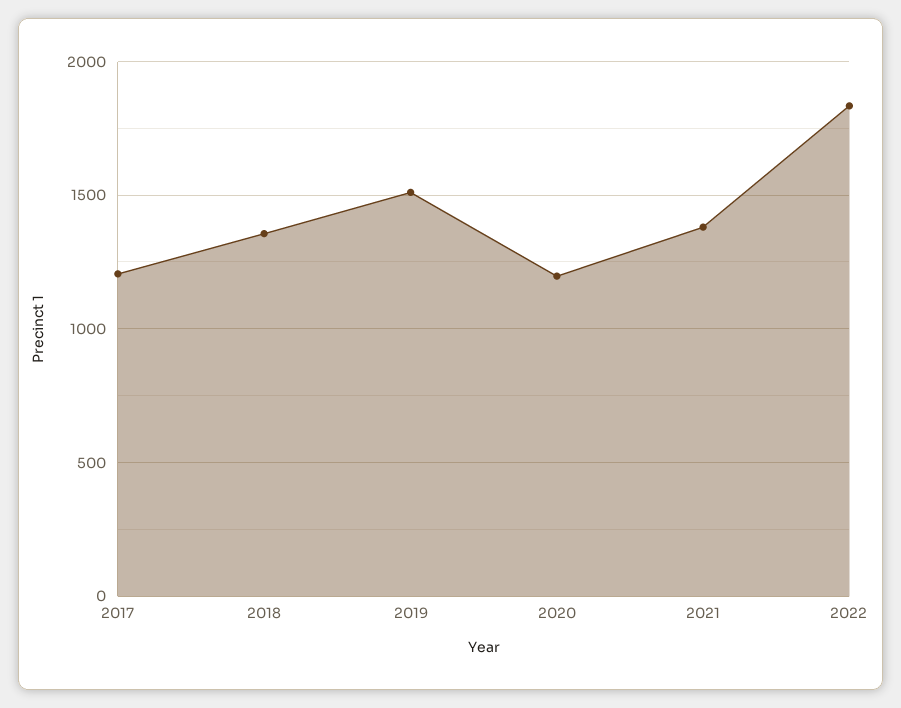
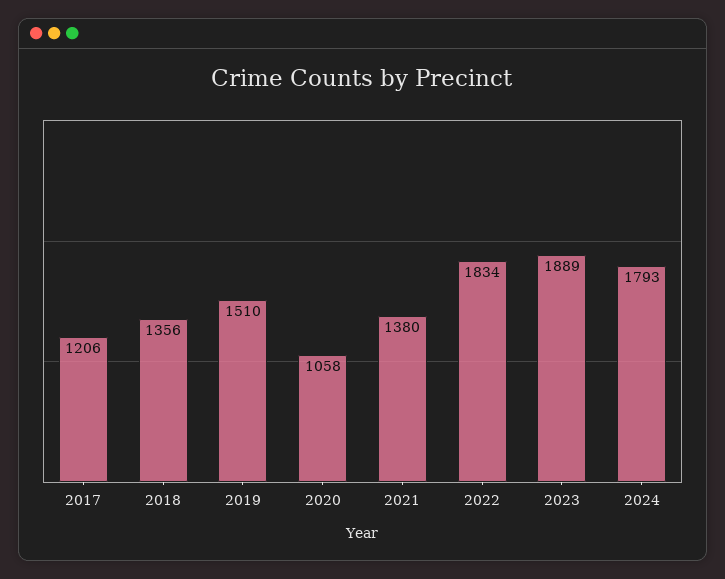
2020: 1200 -> 1058
2023: none -> 1889
2024: none -> 1793

